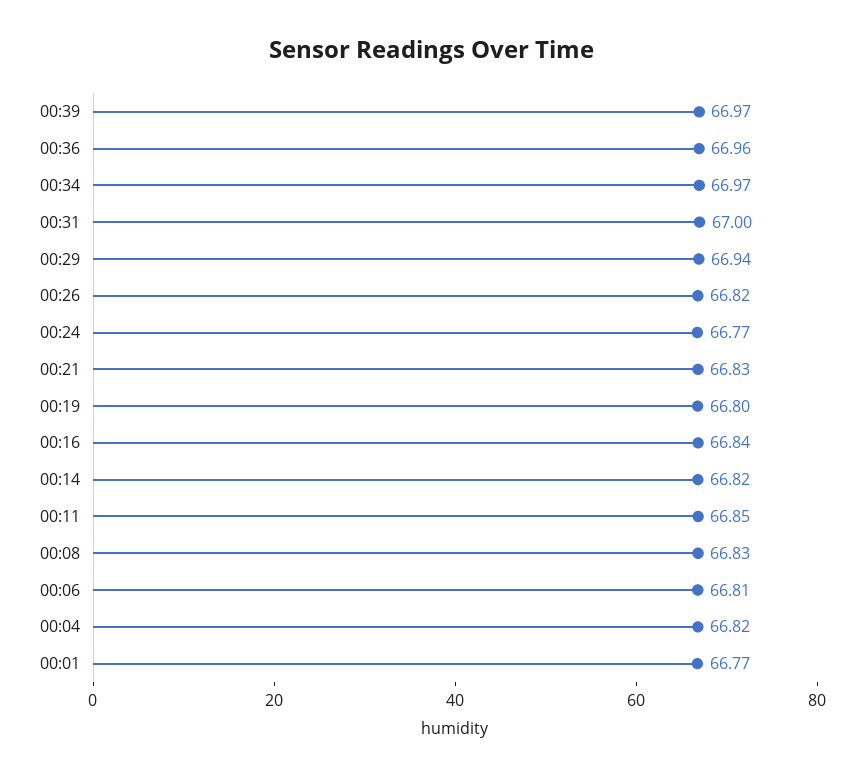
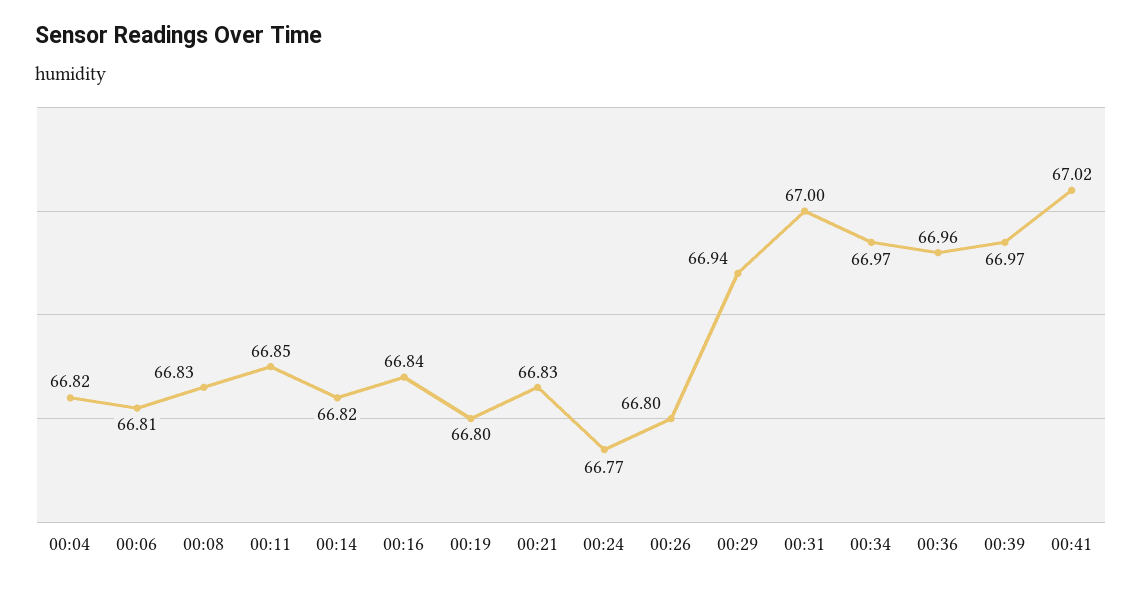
00:26: 66.82 -> 66.8
00:01: 66.77 -> none
00:41: none -> 67.02

